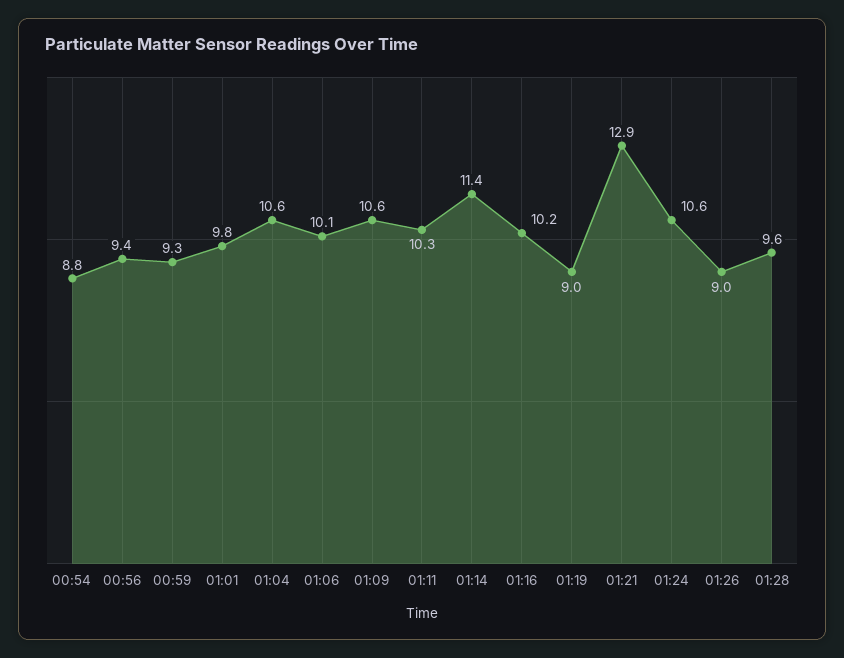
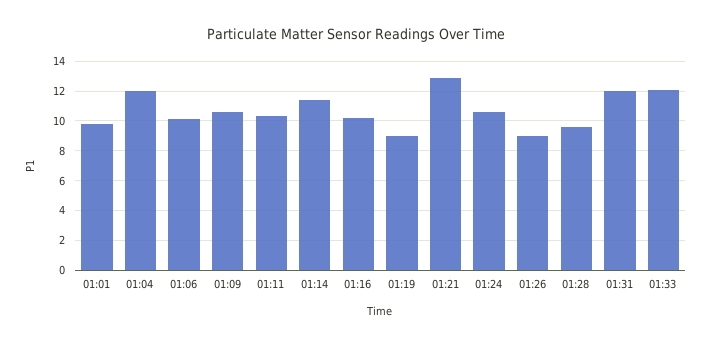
00:54: 8.8 -> none
00:56: 9.4 -> none
00:59: 9.3 -> none
01:04: 10.6 -> 12
01:31: none -> 12
01:33: none -> 12

